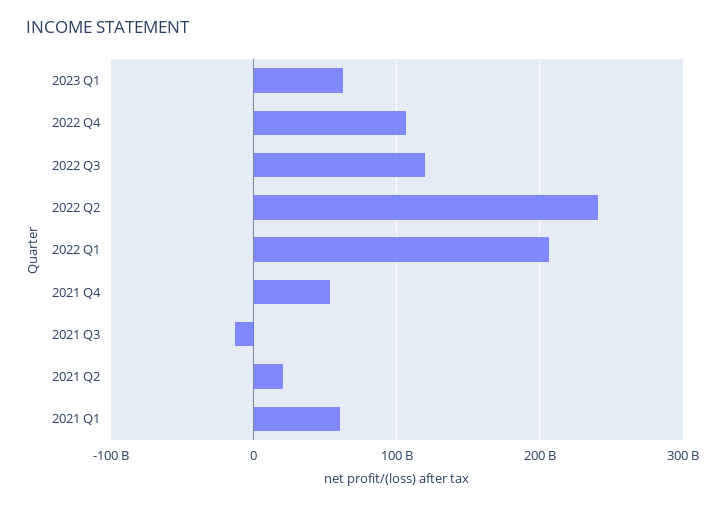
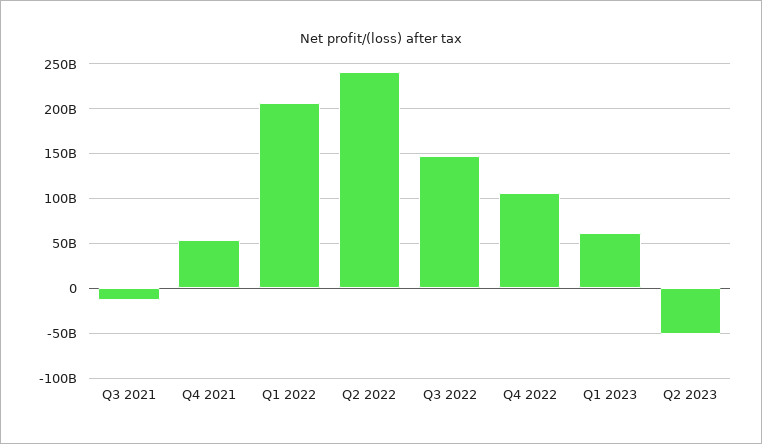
2022 Q3: 120000000000 -> 150000000000
2021 Q2: 20000000000 -> none
2021 Q1: 60000000000 -> none
Q2 2023: none -> -50000000000

